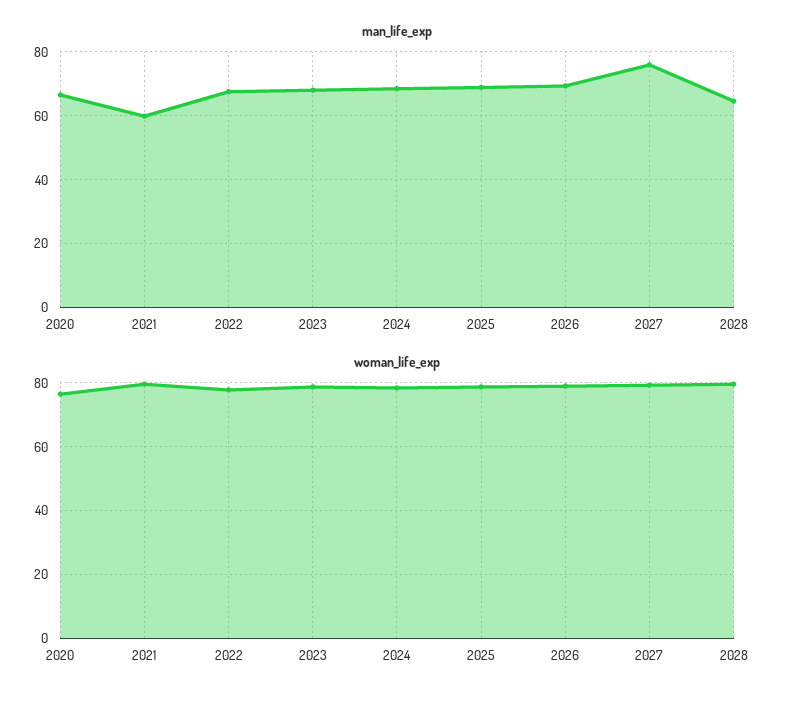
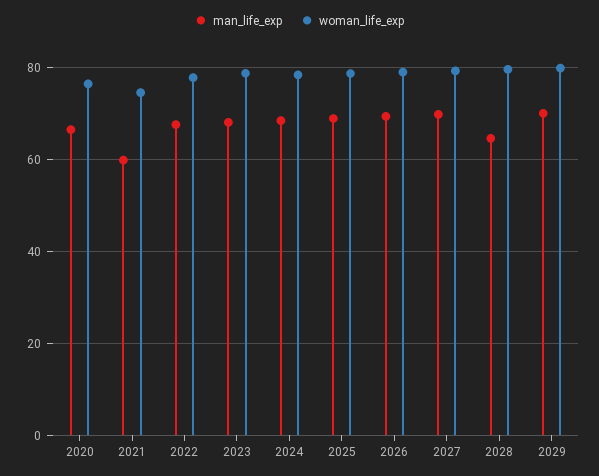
man_life_exp, 2027: 76 -> 70
woman_life_exp, 2021: 80 -> 74
man_life_exp, 2029: none -> 70
woman_life_exp, 2029: none -> 80

